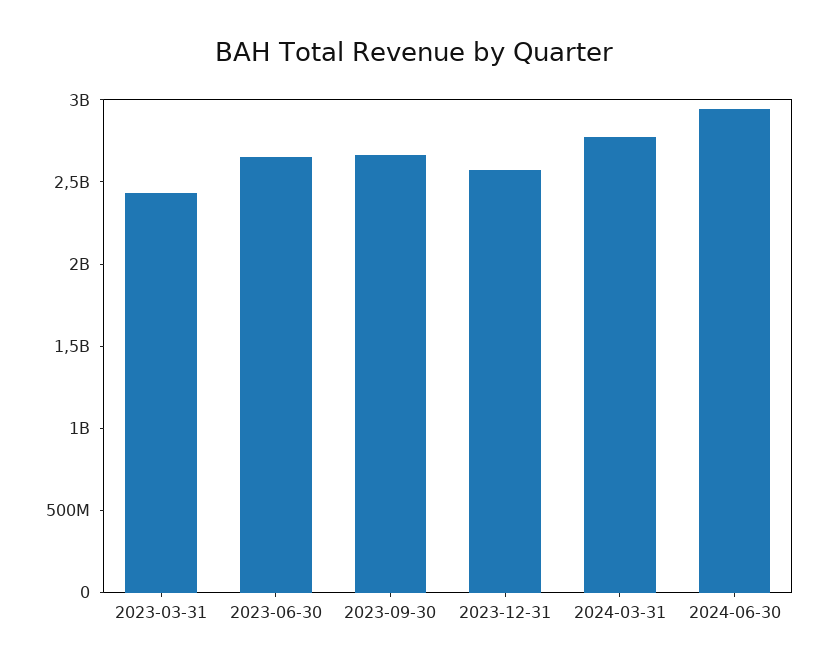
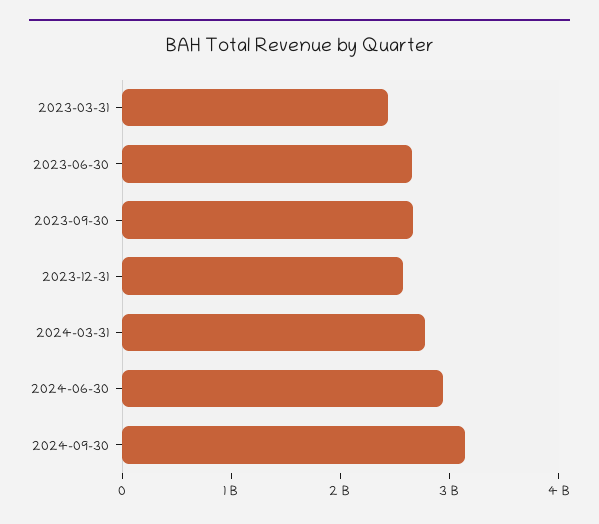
2024-09-30: none -> 3200000000

